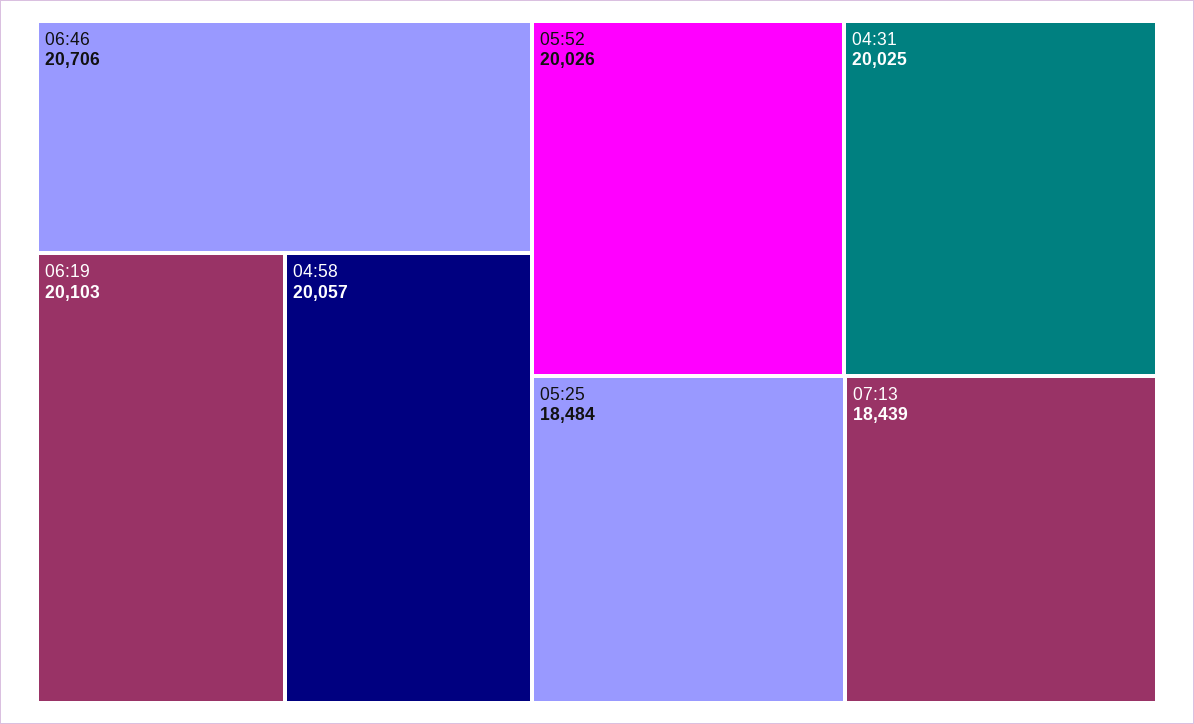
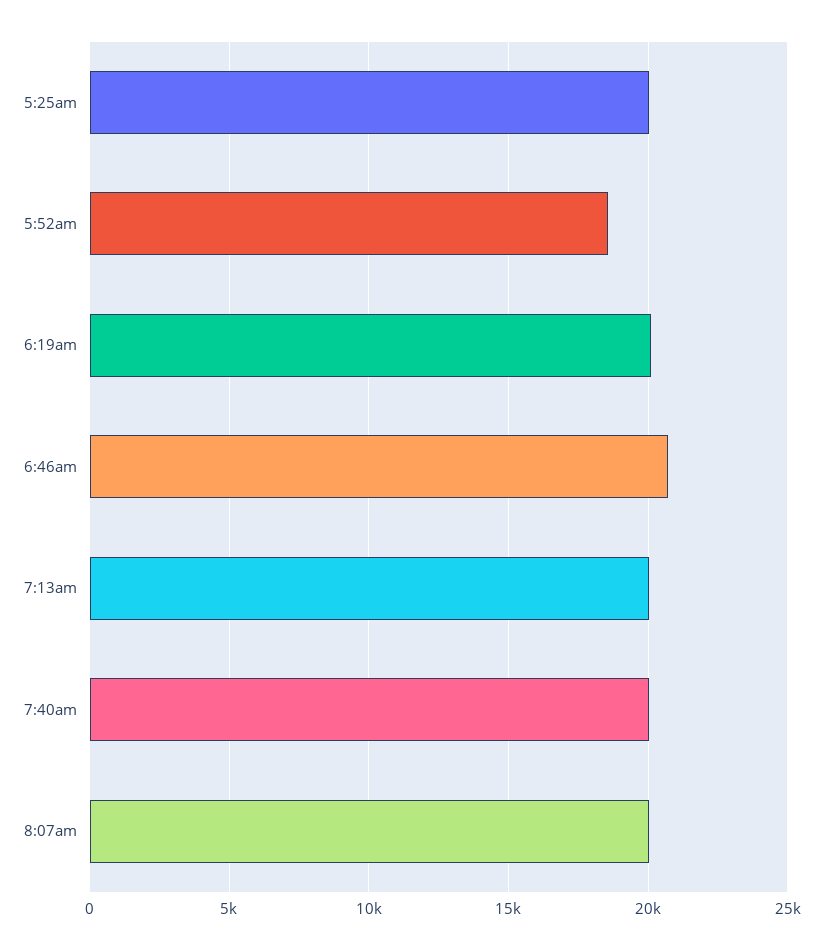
04:58: 20057 -> none
05:52: 20026 -> 18500
04:31: 20025 -> none
05:25: 18484 -> 20000
07:13: 18439 -> 20000
7:40am: none -> 20000
8:07am: none -> 20000

